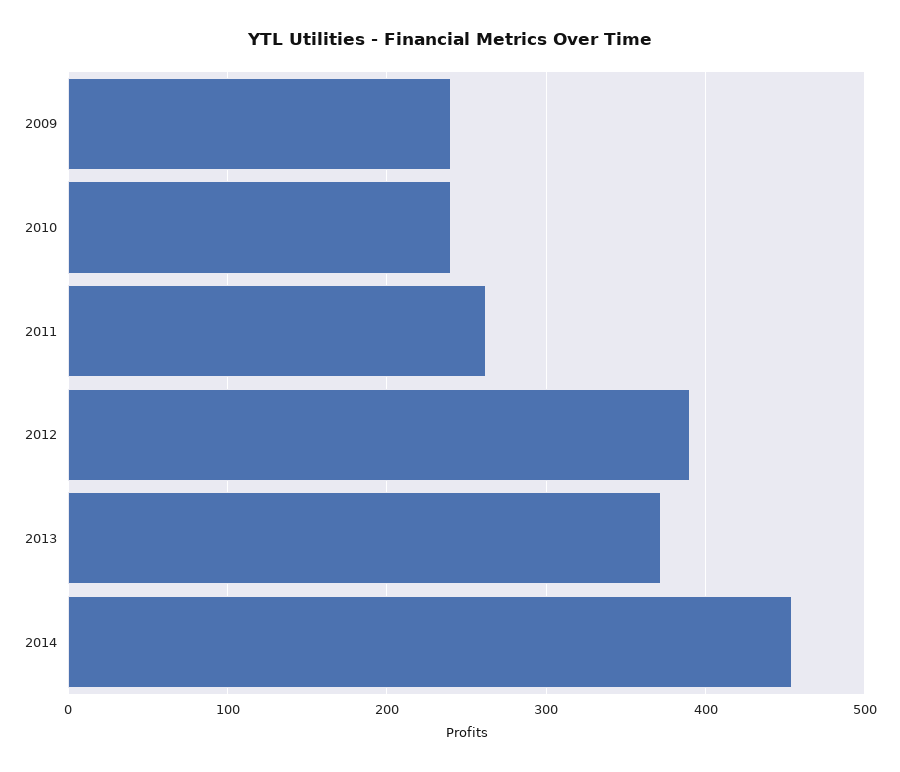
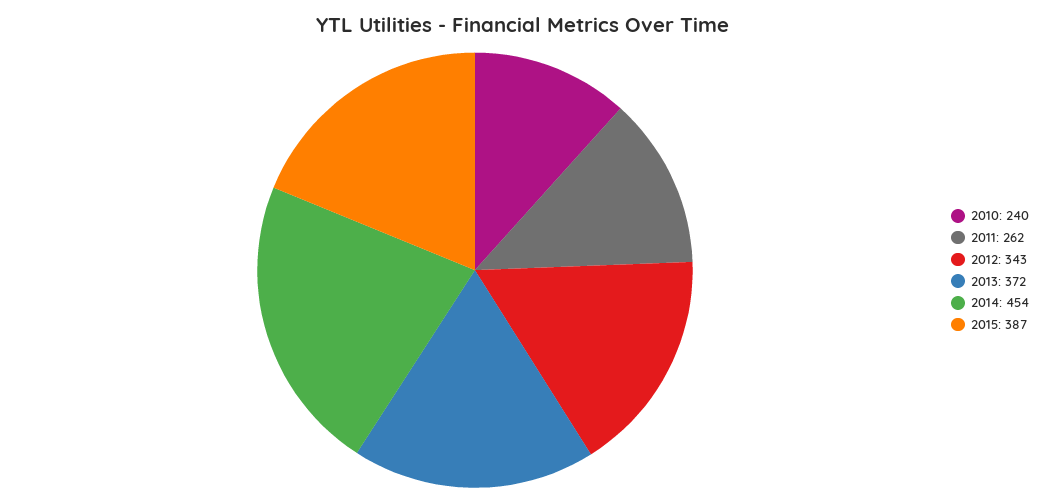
2009: 240 -> none
2012: 390 -> 343
2015: none -> 387

